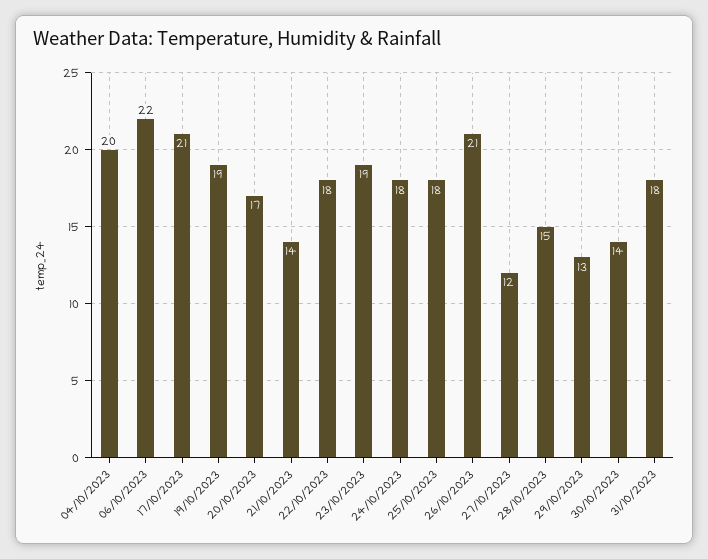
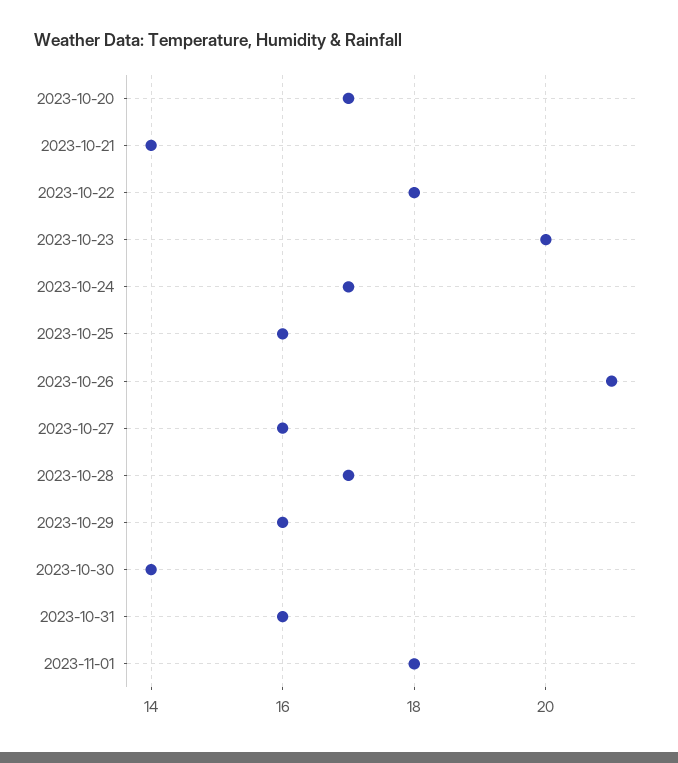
04/10/2023: 20 -> none
06/10/2023: 22 -> none
17/10/2023: 21 -> none
19/10/2023: 19 -> none
23/10/2023: 19 -> 20
24/10/2023: 18 -> 17
25/10/2023: 18 -> 16
27/10/2023: 12 -> 16
28/10/2023: 15 -> 17
29/10/2023: 13 -> 16
31/10/2023: 18 -> 16
2023-11-01: none -> 18

